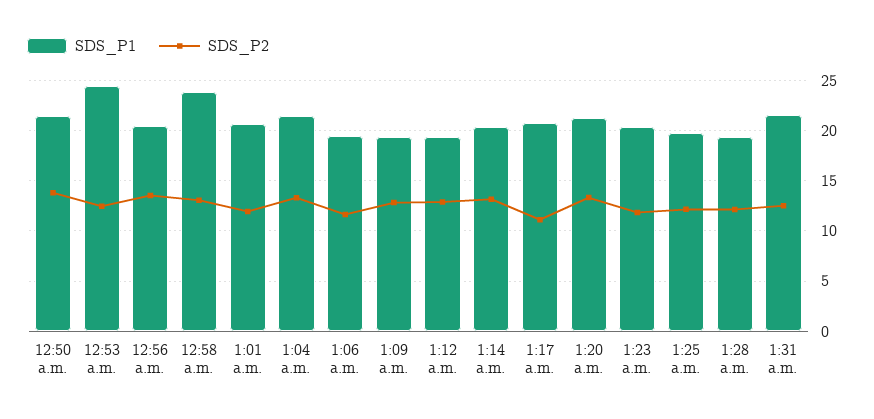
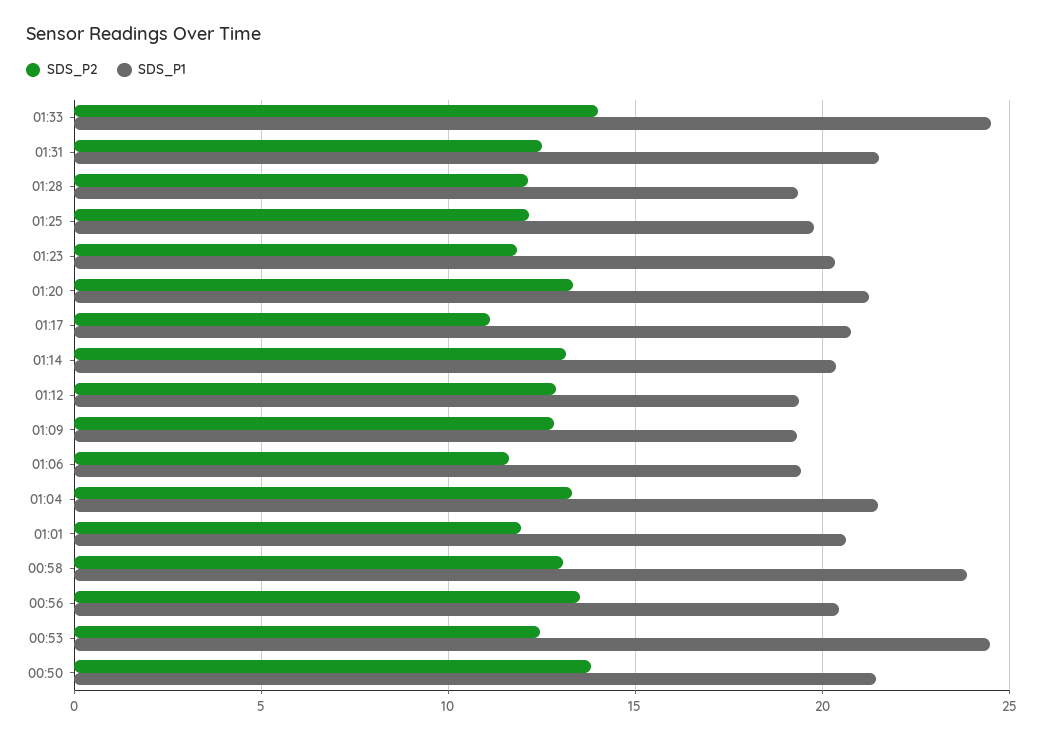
SDS_P2, 01:33: none -> 14
SDS_P1, 01:33: none -> 24.5

